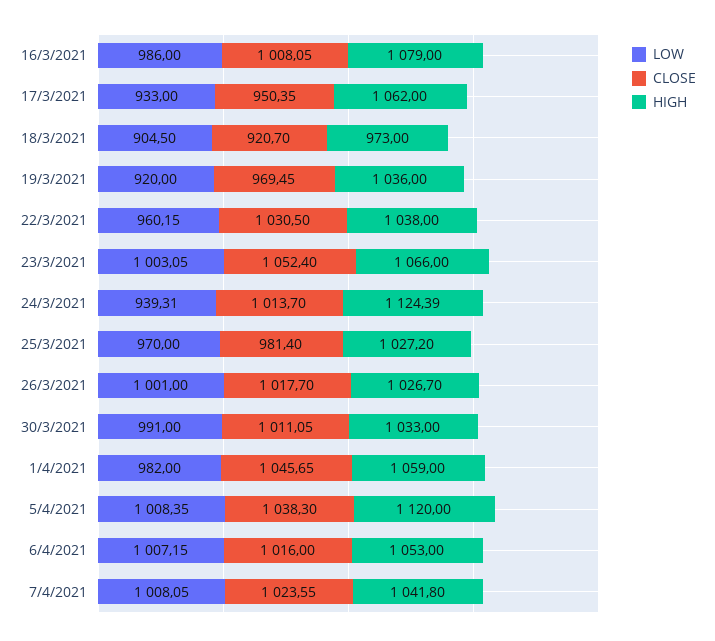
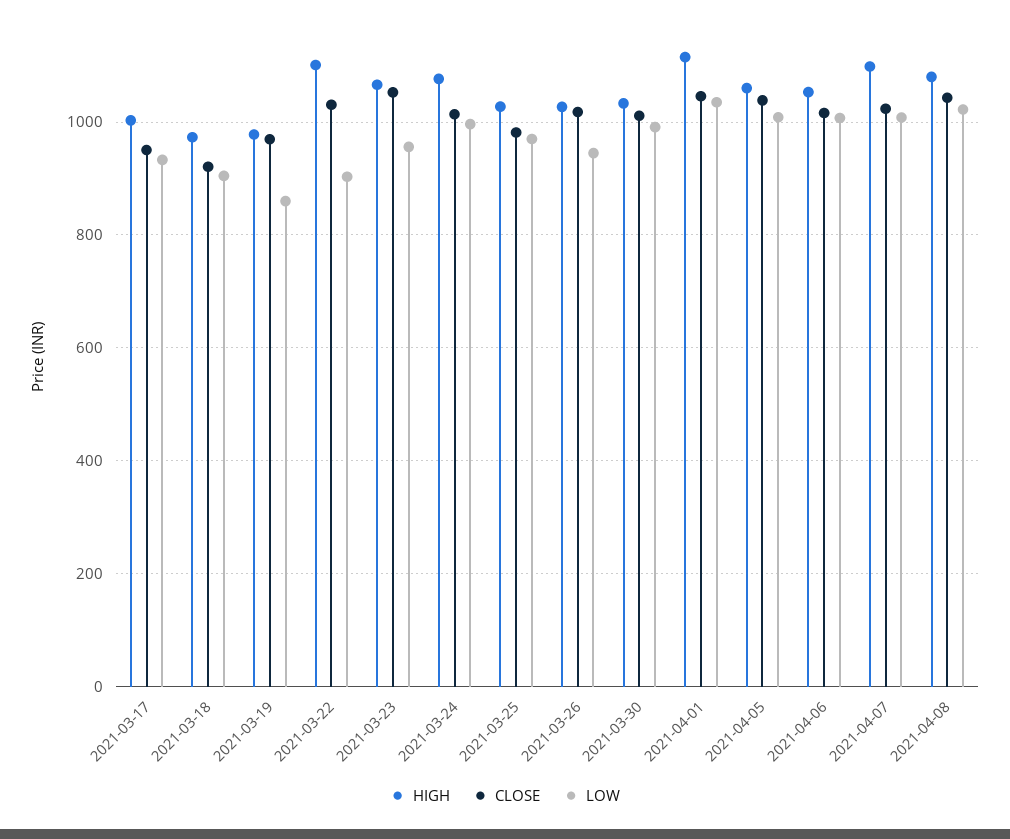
LOW, 16/3/2021: 986 -> none
CLOSE, 16/3/2021: 1008.05 -> none
HIGH, 16/3/2021: 1079 -> none
HIGH, 17/3/2021: 1062 -> 1000
LOW, 19/3/2021: 920 -> 860
HIGH, 19/3/2021: 1036 -> 980
LOW, 22/3/2021: 960.15 -> 900
HIGH, 22/3/2021: 1038 -> 1100
LOW, 23/3/2021: 1003.05 -> 960
LOW, 24/3/2021: 939.31 -> 1000
HIGH, 24/3/2021: 1124.39 -> 1080
LOW, 26/3/2021: 1001 -> 940
LOW, 1/4/2021: 982 -> 1040
HIGH, 1/4/2021: 1059 -> 1120
HIGH, 5/4/2021: 1120 -> 1060
HIGH, 7/4/2021: 1041.8 -> 1100
HIGH, 2021-04-08: none -> 1080
CLOSE, 2021-04-08: none -> 1040
LOW, 2021-04-08: none -> 1020

